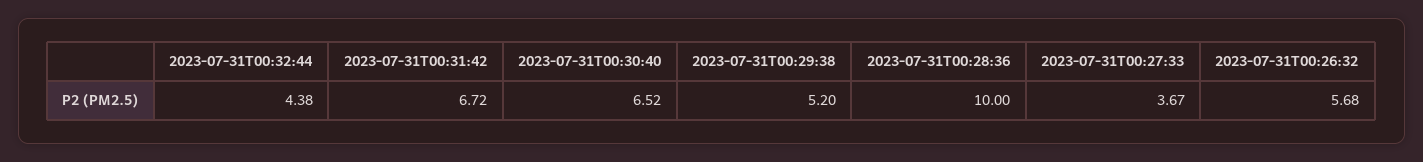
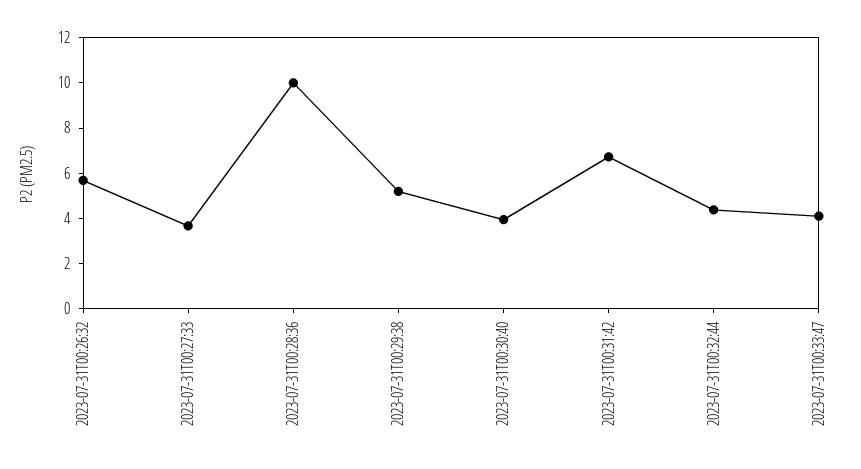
2023-07-31T00:30:40: 6.52 -> 4
2023-07-31T00:33:47: none -> 4

